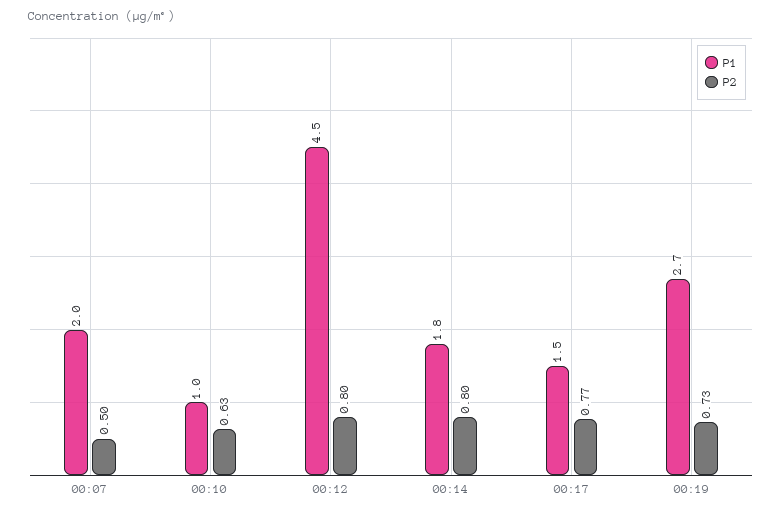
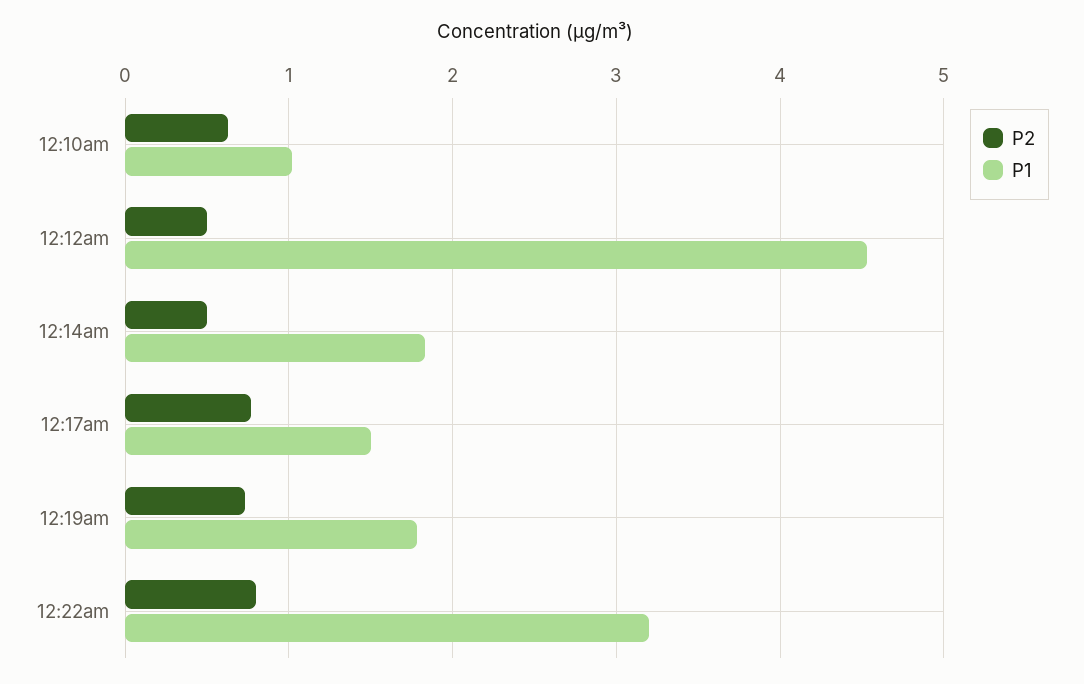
P1, 00:07: 2 -> none
P2, 00:07: 0.5 -> none
P2, 00:12: 0.8 -> 0.5
P2, 00:14: 0.8 -> 0.5
P1, 00:19: 2.7 -> 1.8
P2, 12:22am: none -> 0.8
P1, 12:22am: none -> 3.2

